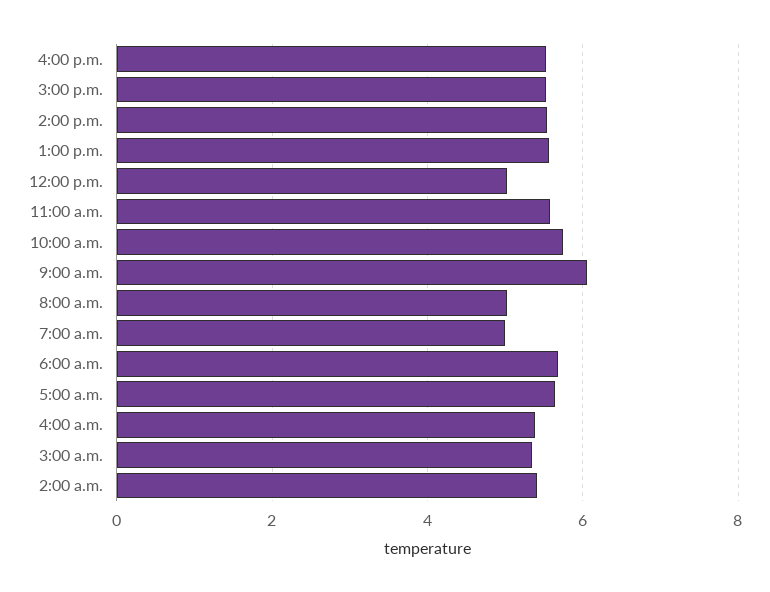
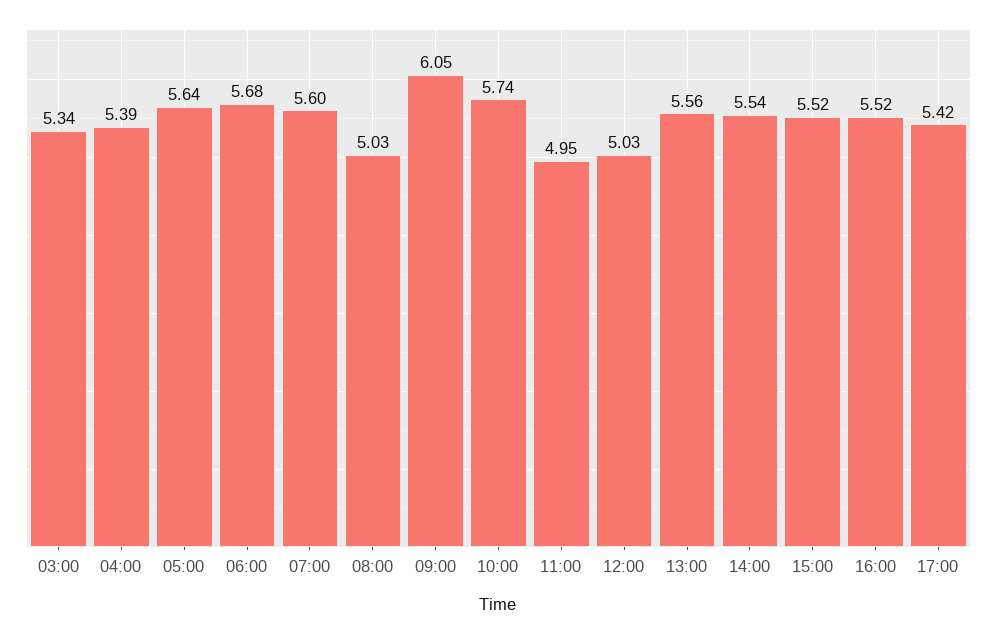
11:00 a.m.: 5.6 -> 4.95
7:00 a.m.: 5 -> 5.6
2:00 a.m.: 5.4 -> none
17:00: none -> 5.42

